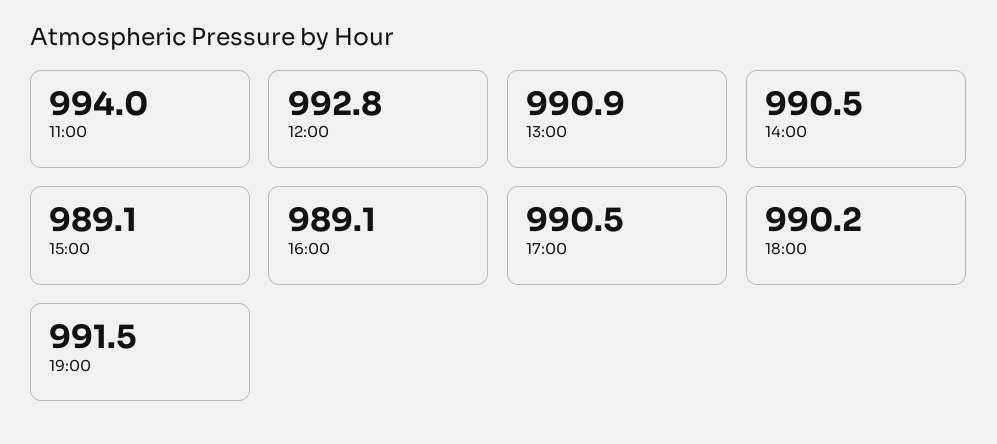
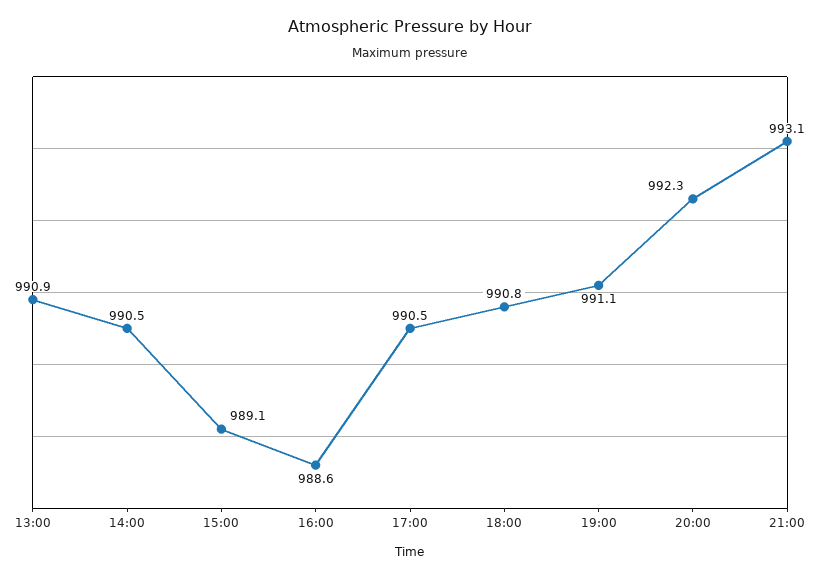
11:00: 994 -> none
12:00: 992.8 -> none
16:00: 989.1 -> 988.6
18:00: 990.2 -> 990.8
19:00: 991.5 -> 991.1
20:00: none -> 992.3
21:00: none -> 993.1

